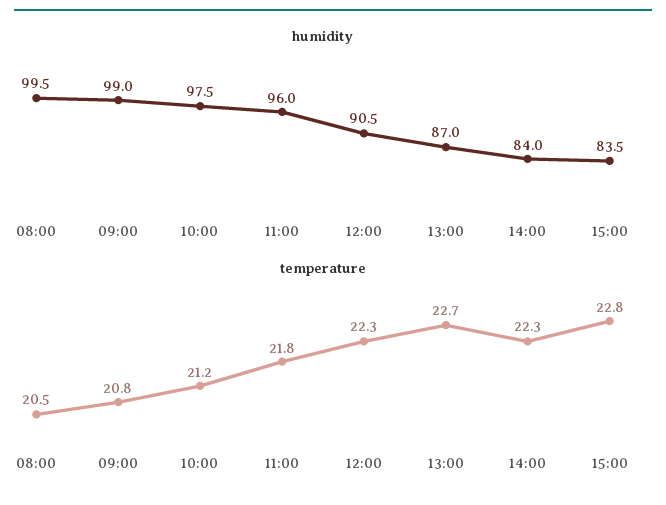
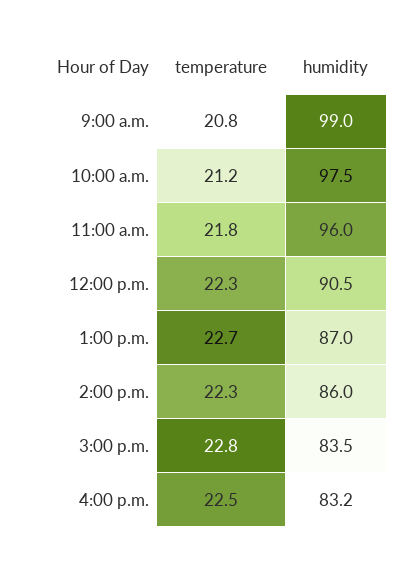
humidity, 08:00: 99.5 -> none
humidity, 14:00: 84 -> 86
temperature, 08:00: 20.5 -> none
temperature, 4:00 p.m.: none -> 22.5
humidity, 4:00 p.m.: none -> 83.2

